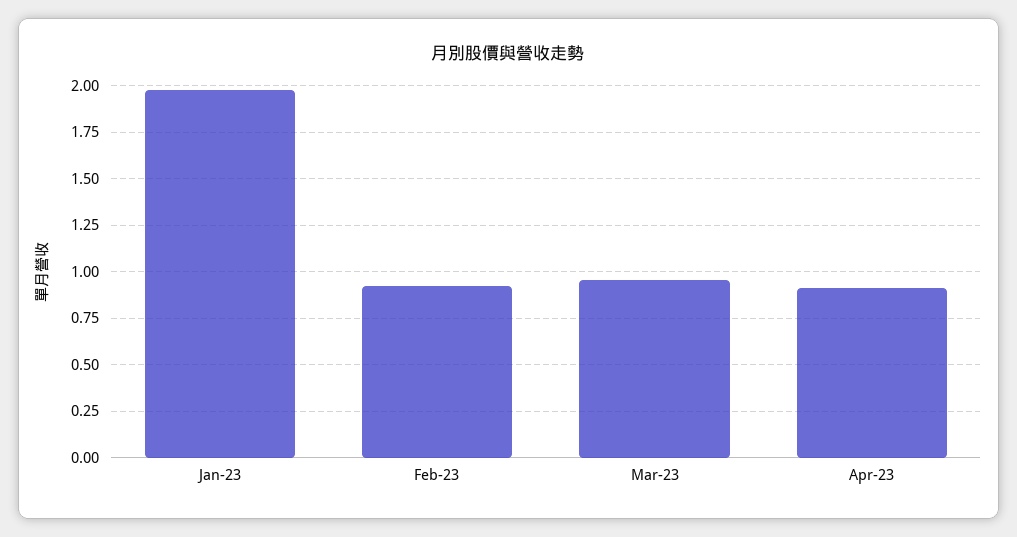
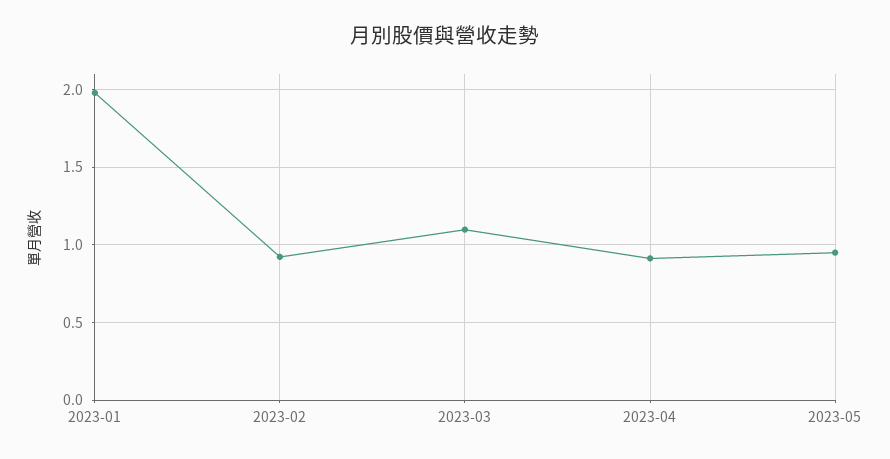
Mar-23: 0.95 -> 1.1
2023-05: none -> 0.95

